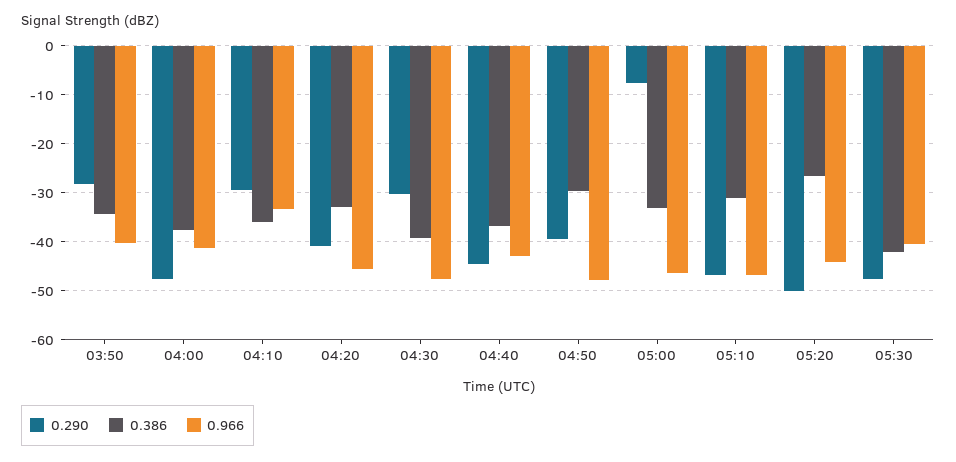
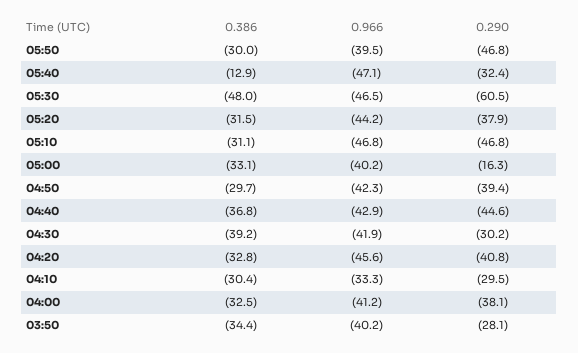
0.290, 04:00: -48 -> -38.1
0.386, 04:00: -38 -> -32.5
0.386, 04:10: -36 -> -30.4
0.966, 04:30: -48 -> -41.9
0.966, 04:50: -48 -> -42.3
0.290, 05:00: -8 -> -16.3
0.966, 05:00: -46 -> -40.2
0.290, 05:20: -50 -> -37.9
0.386, 05:20: -26 -> -31.5
0.290, 05:30: -48 -> -60.5
0.386, 05:30: -42 -> -48
0.966, 05:30: -40 -> -46.5
0.386, 05:50: none -> -30
0.966, 05:50: none -> -39.5
0.290, 05:50: none -> -46.8
0.386, 05:40: none -> -12.9
0.966, 05:40: none -> -47.1
0.290, 05:40: none -> -32.4

